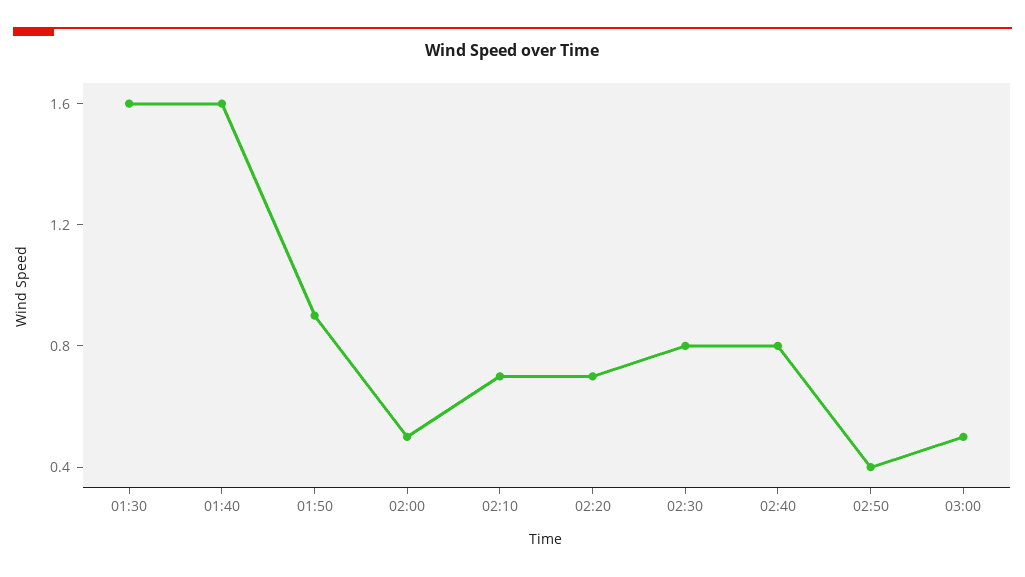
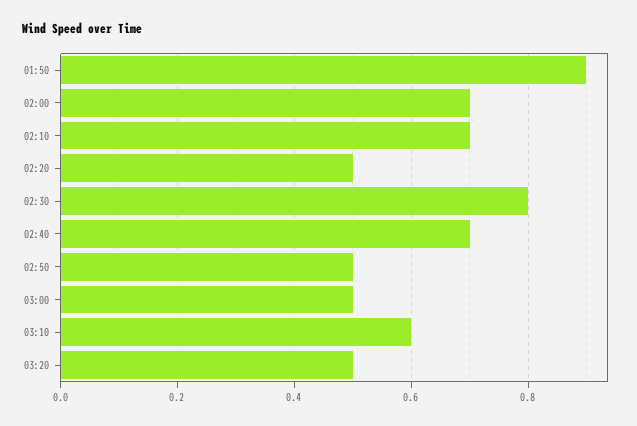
01:30: 1.6 -> none
01:40: 1.6 -> none
02:00: 0.5 -> 0.7
02:20: 0.7 -> 0.5
02:40: 0.8 -> 0.7
02:50: 0.4 -> 0.5
03:10: none -> 0.6
03:20: none -> 0.5

